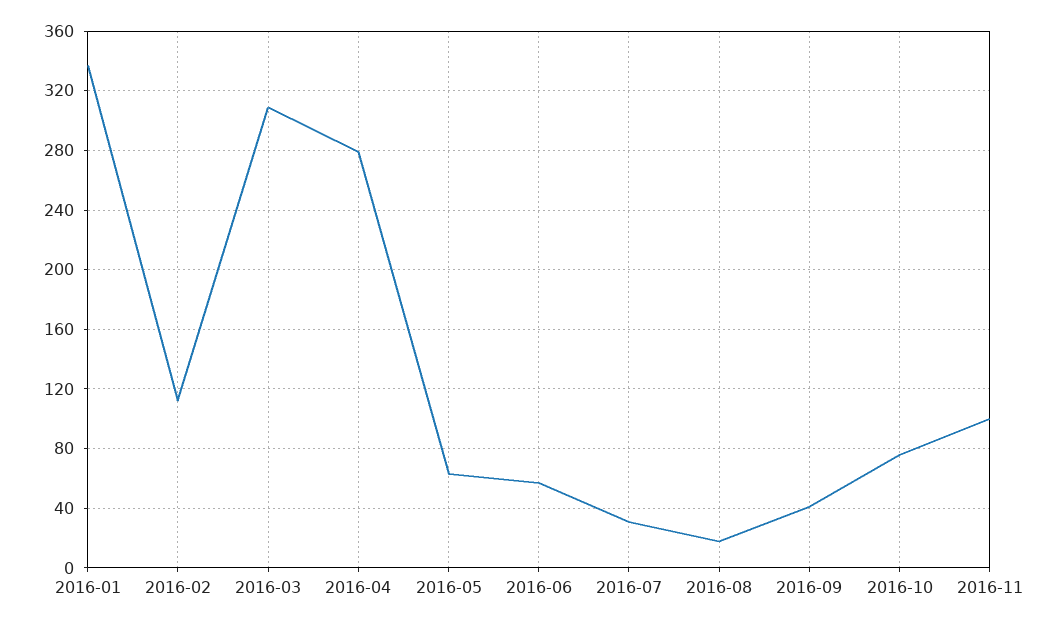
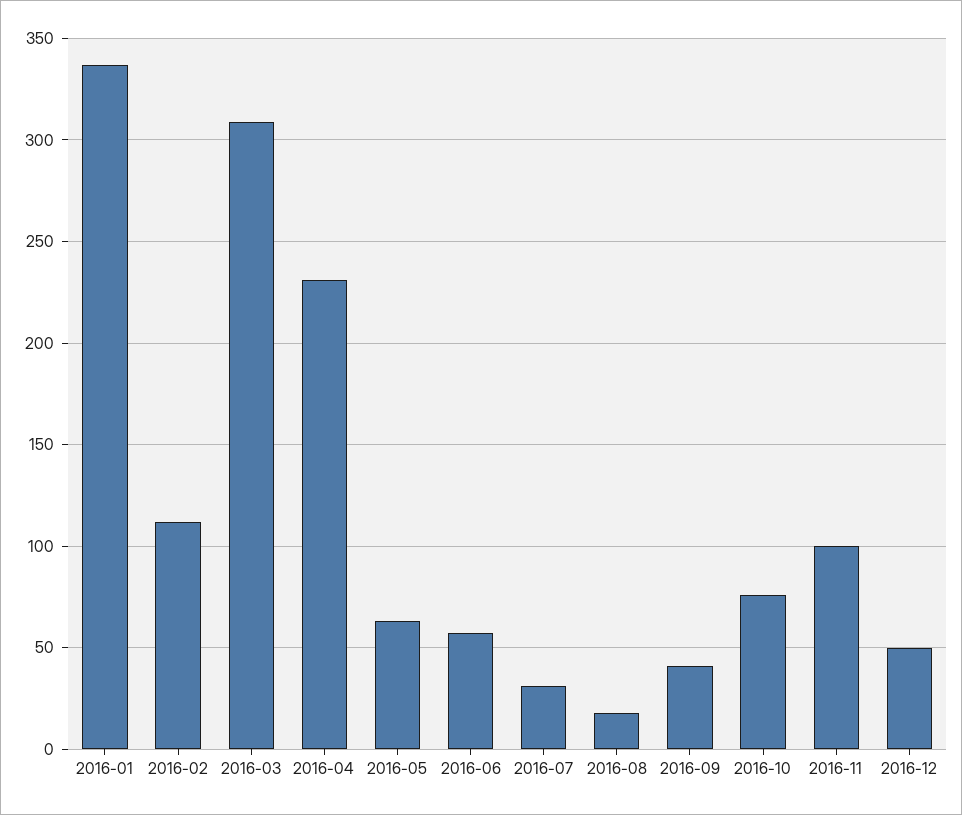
2016-04: 280 -> 230
2016-12: none -> 50

